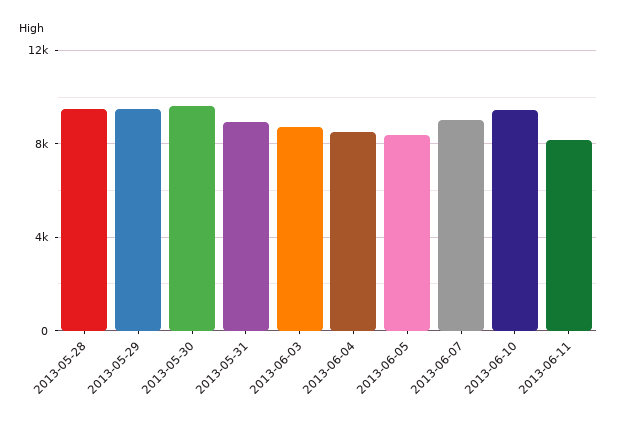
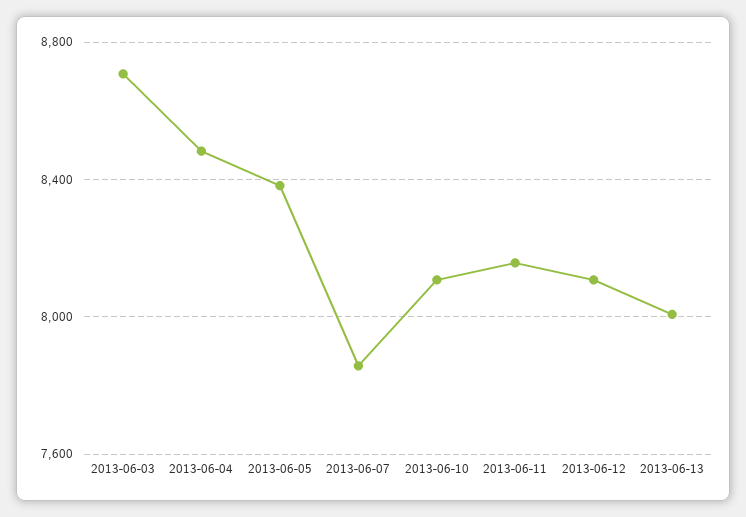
2013-05-28: 9500 -> none
2013-05-29: 9500 -> none
2013-05-30: 9500 -> none
2013-05-31: 9000 -> none
2013-06-07: 9000 -> 7850
2013-06-10: 9500 -> 8100
2013-06-12: none -> 8100
2013-06-13: none -> 8000

